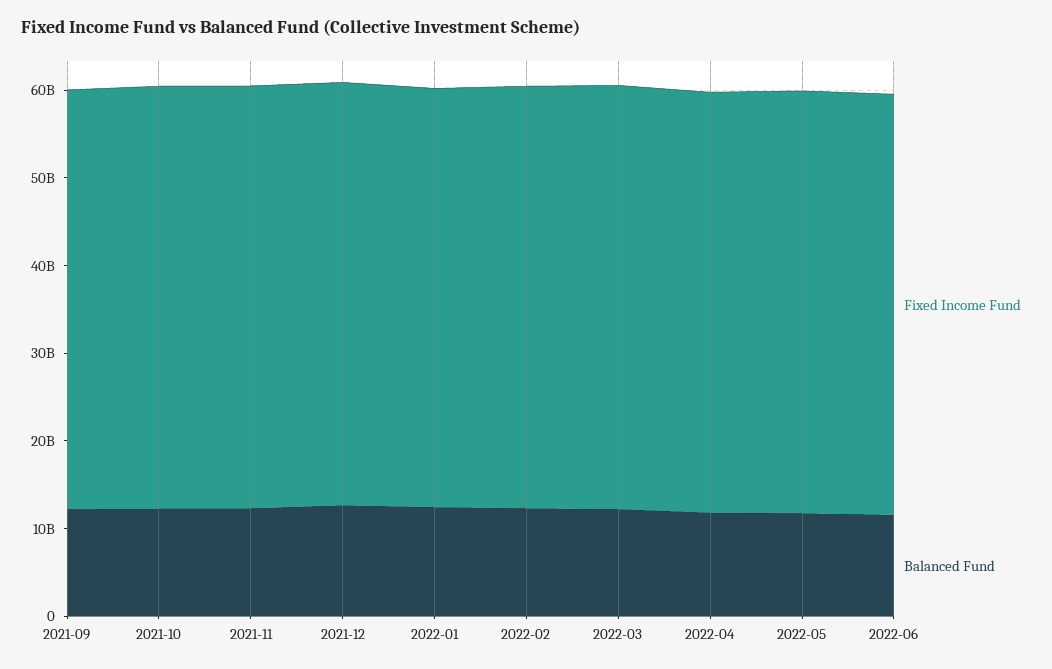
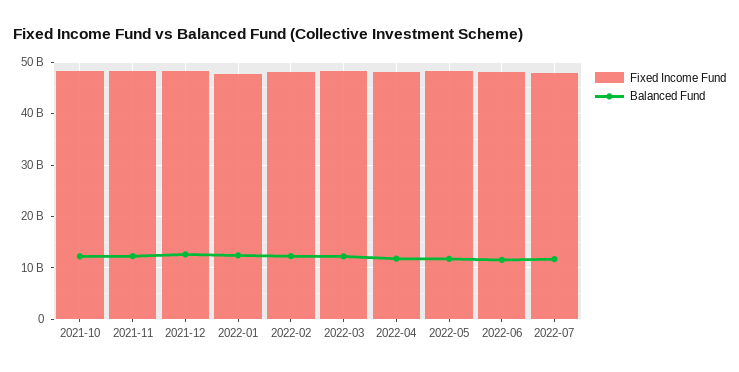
Fixed Income Fund, 2021-09: 48000000000 -> none
Balanced Fund, 2021-09: 12000000000 -> none
Fixed Income Fund, 2022-07: none -> 48000000000
Balanced Fund, 2022-07: none -> 12000000000

